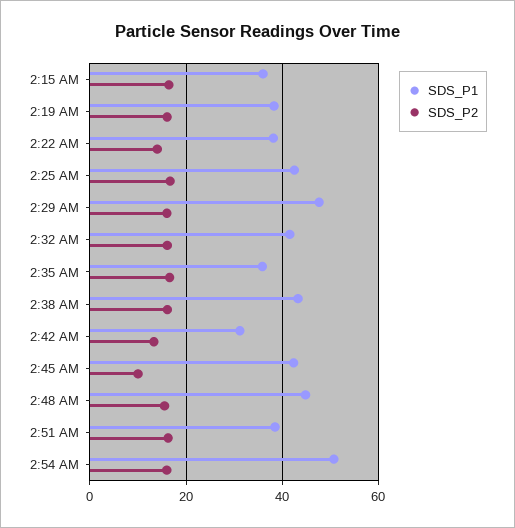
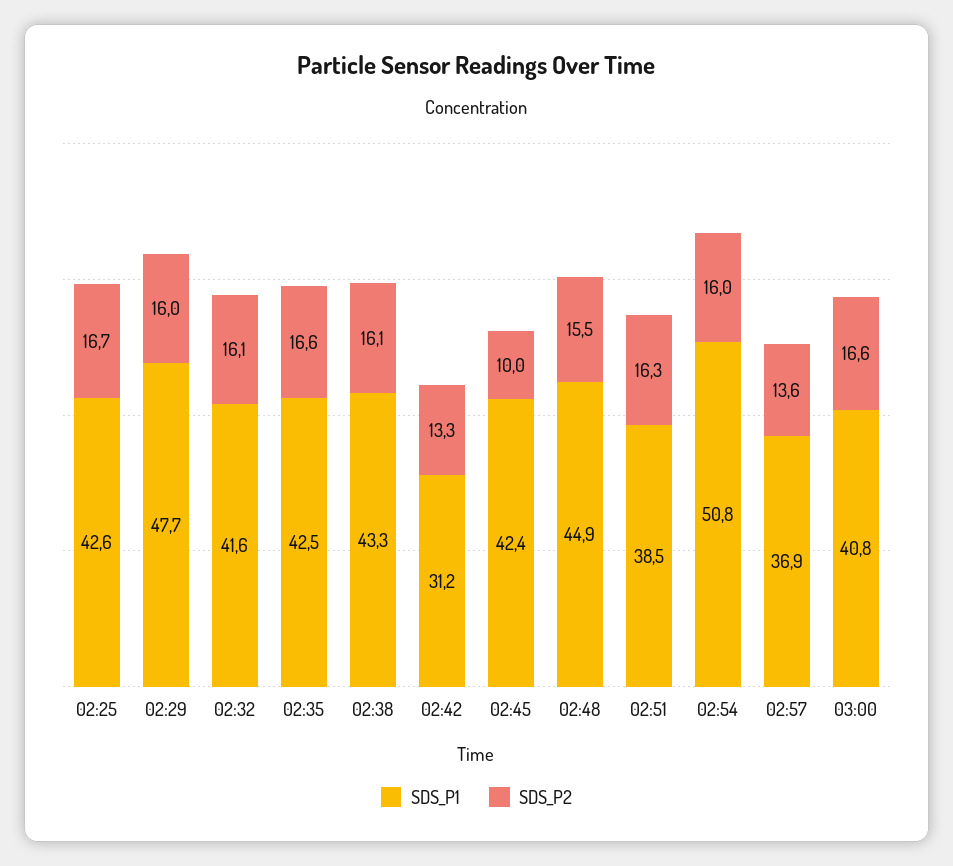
SDS_P1, 2:15 AM: 36 -> none
SDS_P2, 2:15 AM: 16 -> none
SDS_P1, 2:19 AM: 38 -> none
SDS_P2, 2:19 AM: 16 -> none
SDS_P1, 2:22 AM: 38 -> none
SDS_P2, 2:22 AM: 14 -> none
SDS_P1, 2:35 AM: 36 -> 42.5
SDS_P1, 02:57: none -> 36.9
SDS_P2, 02:57: none -> 13.6
SDS_P1, 03:00: none -> 40.8
SDS_P2, 03:00: none -> 16.6

